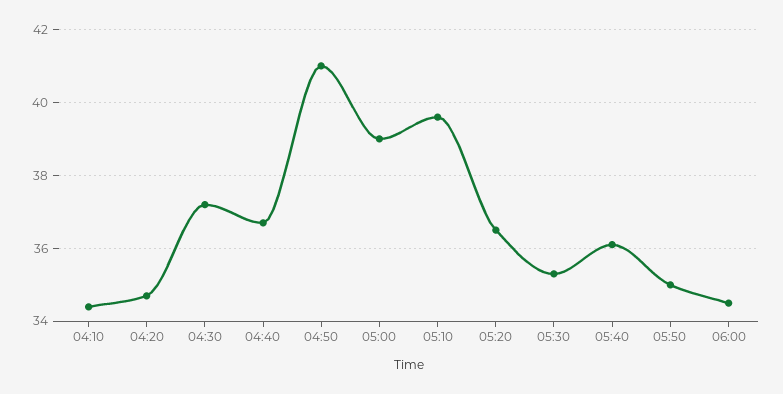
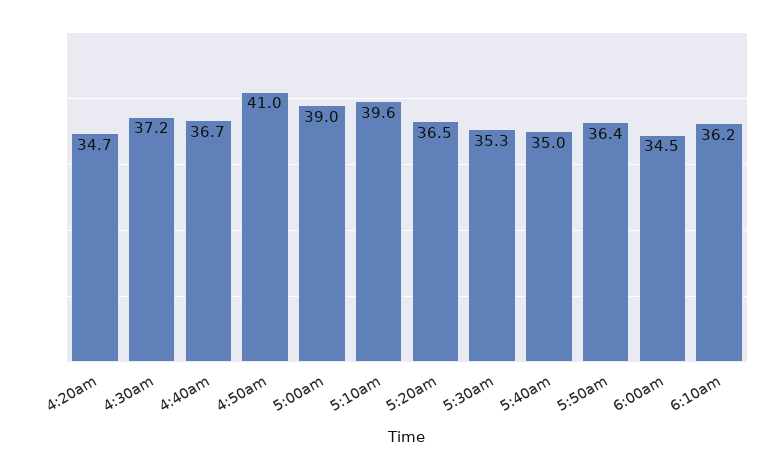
04:10: 34.5 -> none
05:40: 36 -> 35
05:50: 35 -> 36.4
6:10am: none -> 36.2

